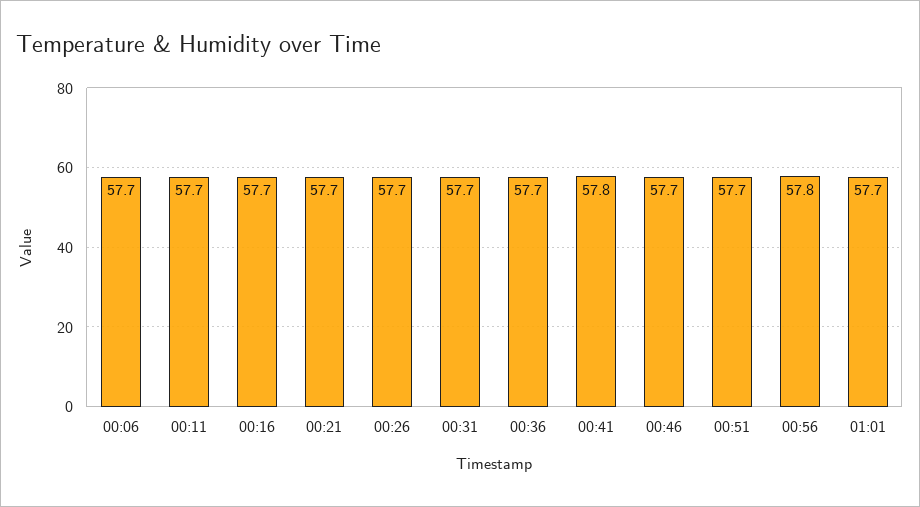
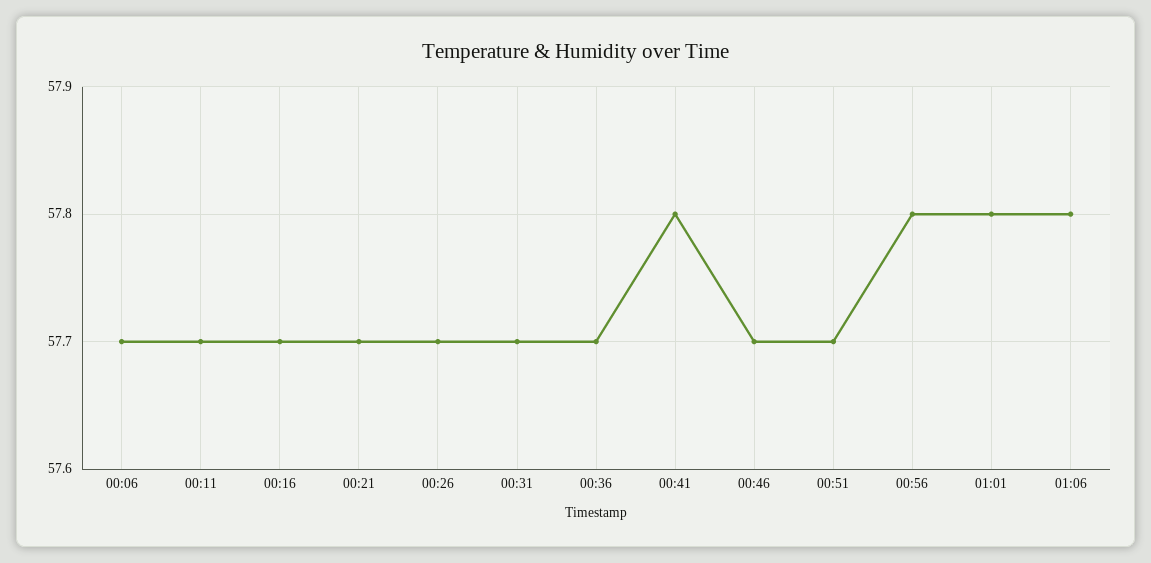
01:01: 57.7 -> 57.8
01:06: none -> 57.8

